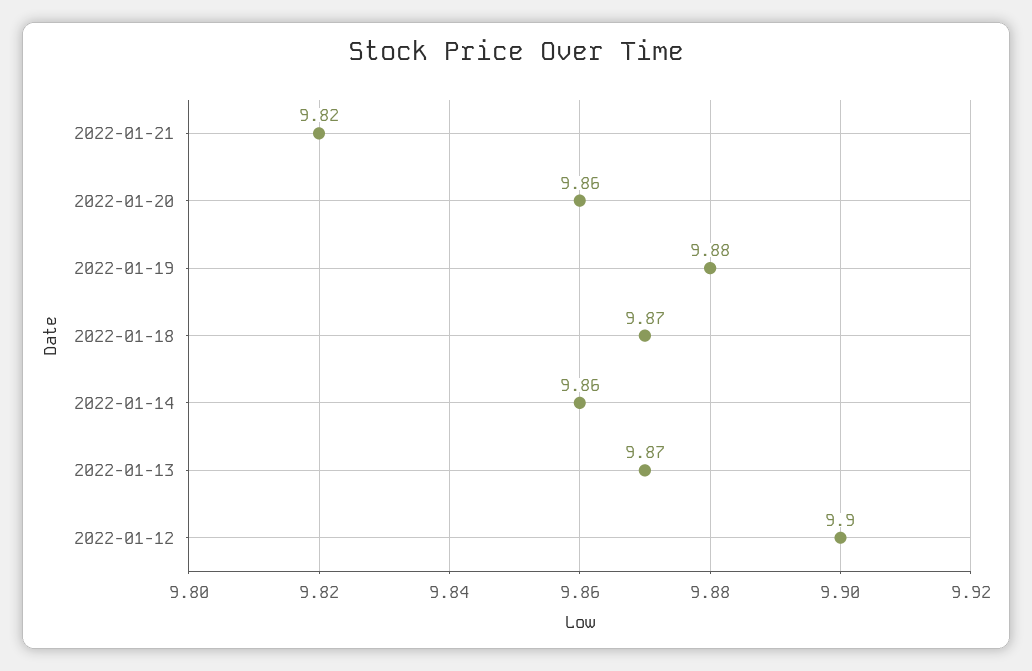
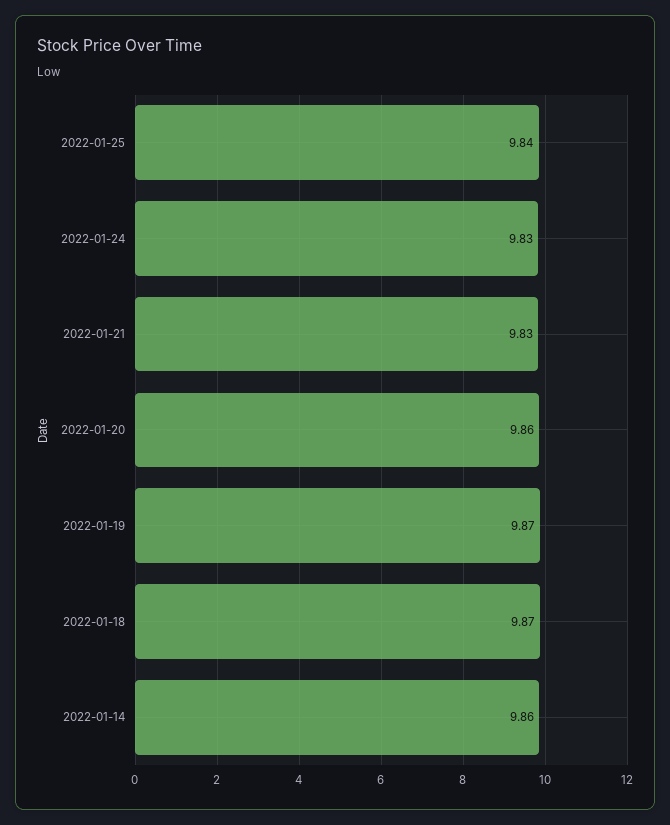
2022-01-21: 9.82 -> 9.83
2022-01-19: 9.88 -> 9.87
2022-01-13: 9.87 -> none
2022-01-12: 9.9 -> none
2022-01-25: none -> 9.84
2022-01-24: none -> 9.83

